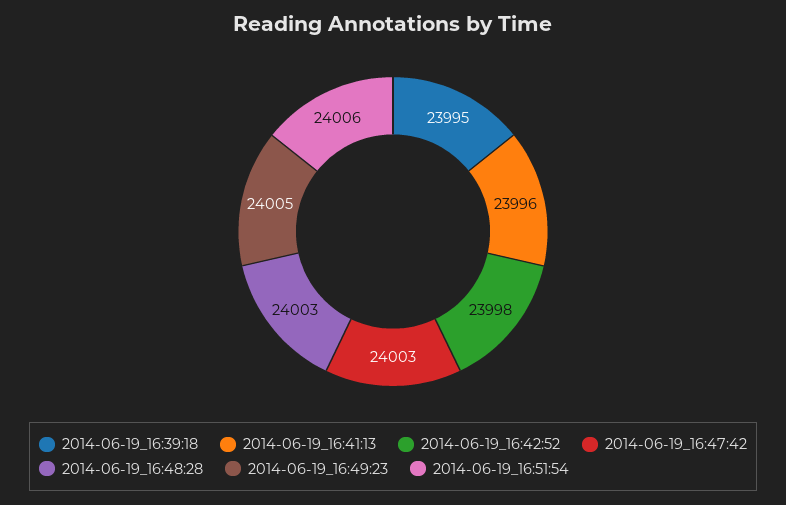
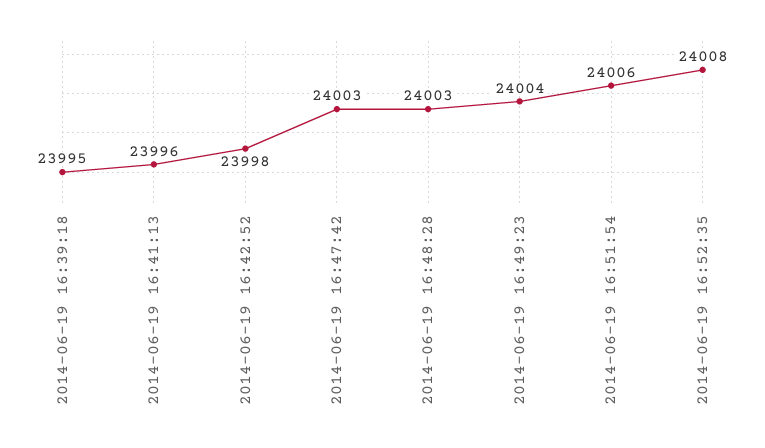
2014-06-19_16:49:23: 24005 -> 24004
2014-06-19 16:52:35: none -> 24008

